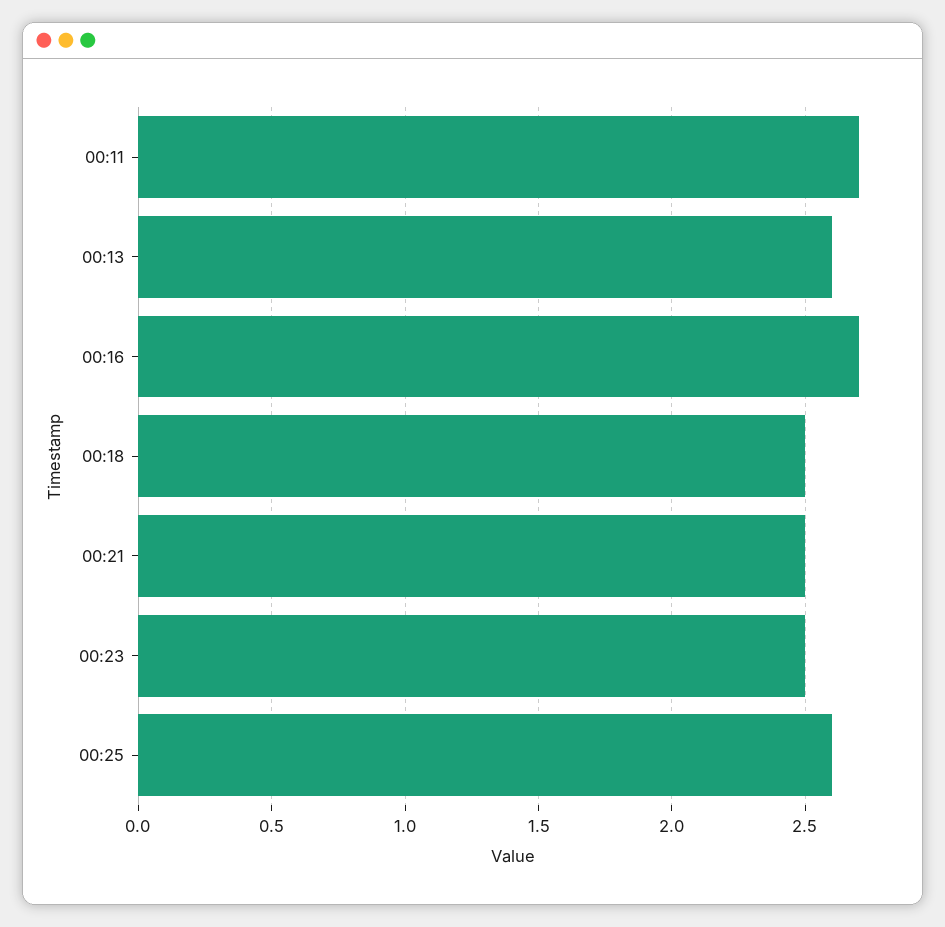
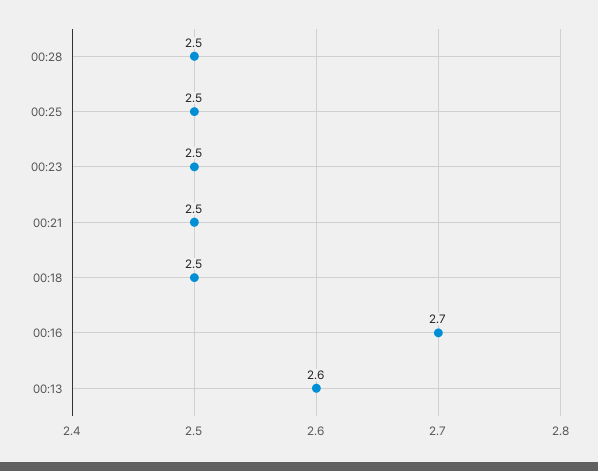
00:11: 2.7 -> none
00:25: 2.6 -> 2.5
00:28: none -> 2.5

